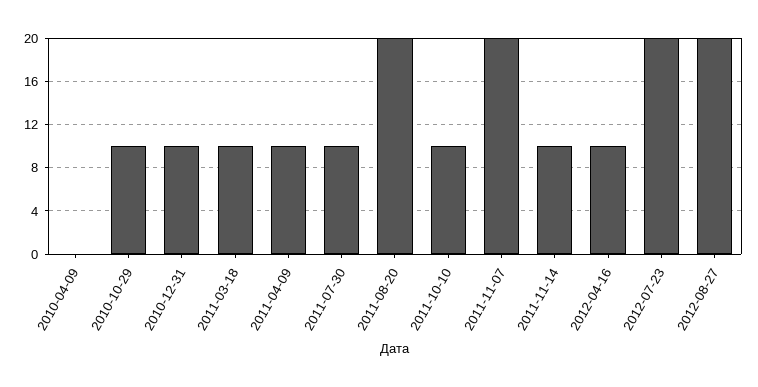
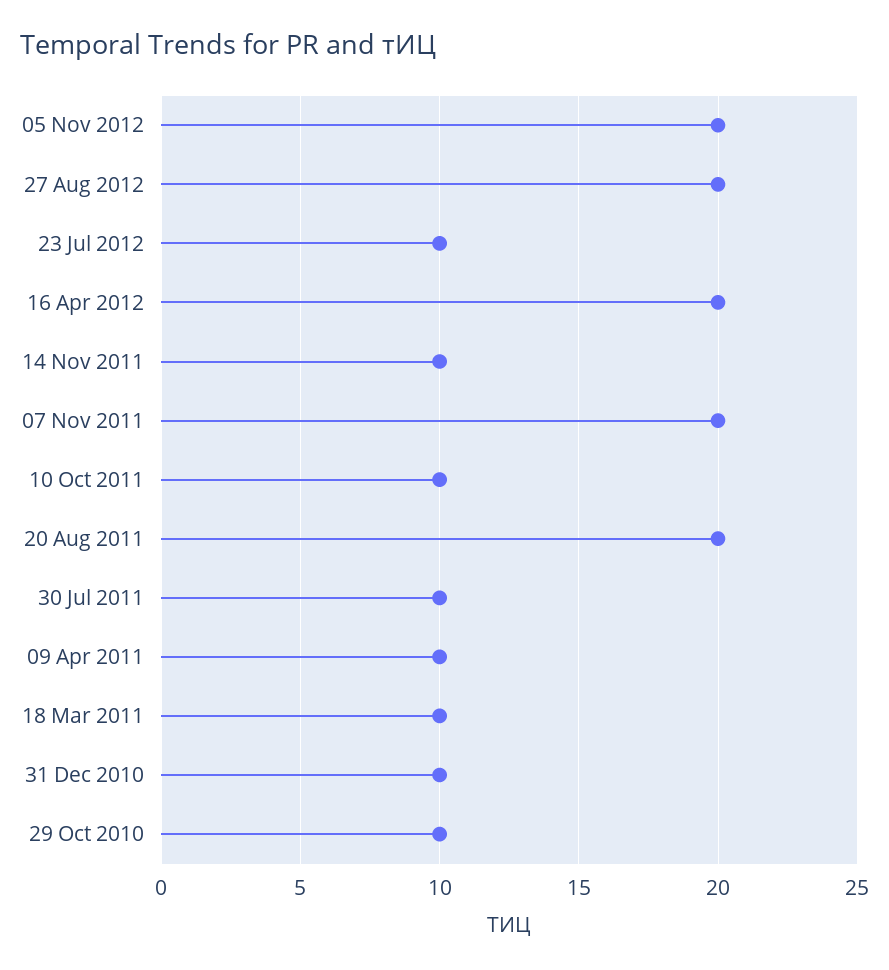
2010-04-09: 0 -> none
2012-04-16: 10 -> 20
2012-07-23: 20 -> 10
05 Nov 2012: none -> 20

